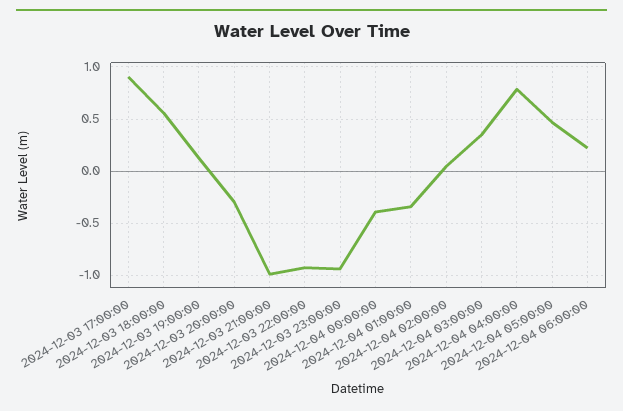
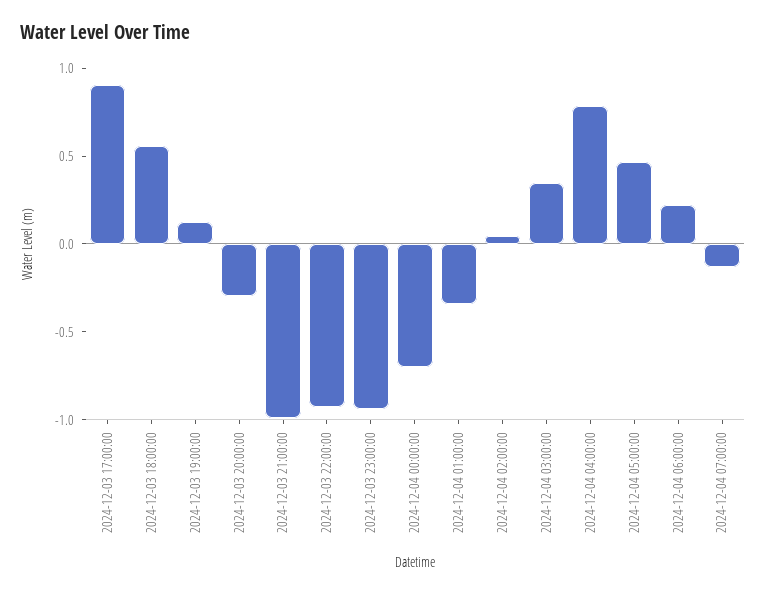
2024-12-04 00:00:00: -0.4 -> -0.7
2024-12-04 07:00:00: none -> -0.1

